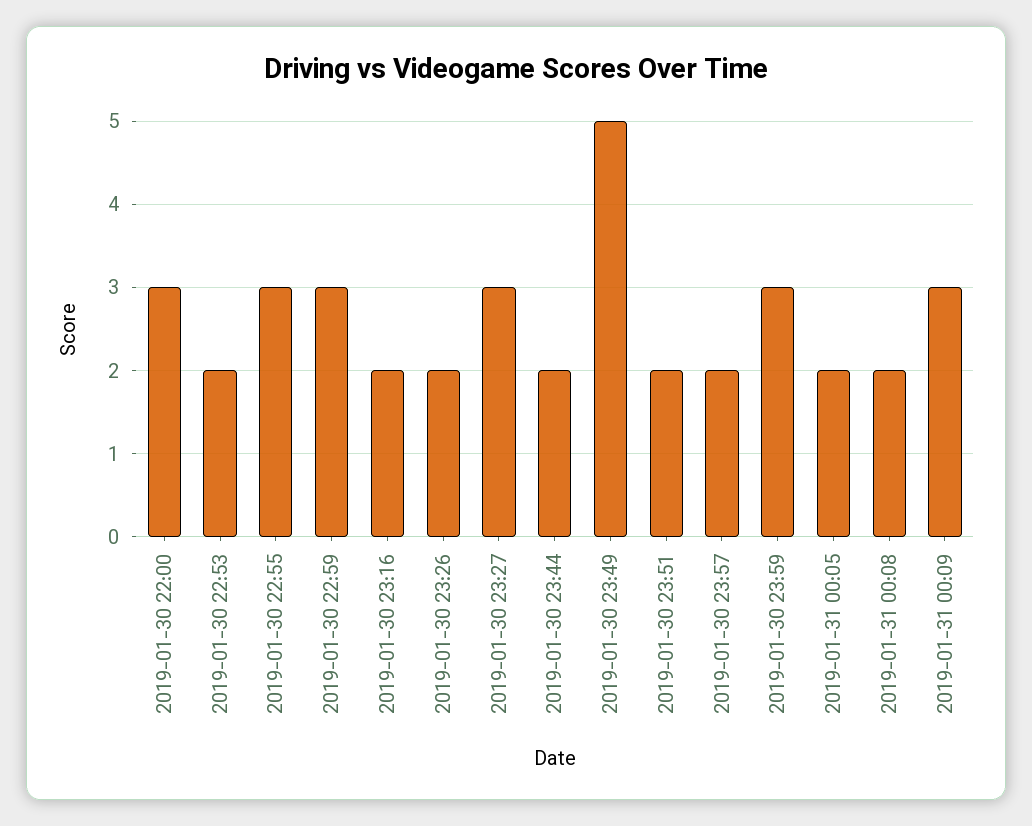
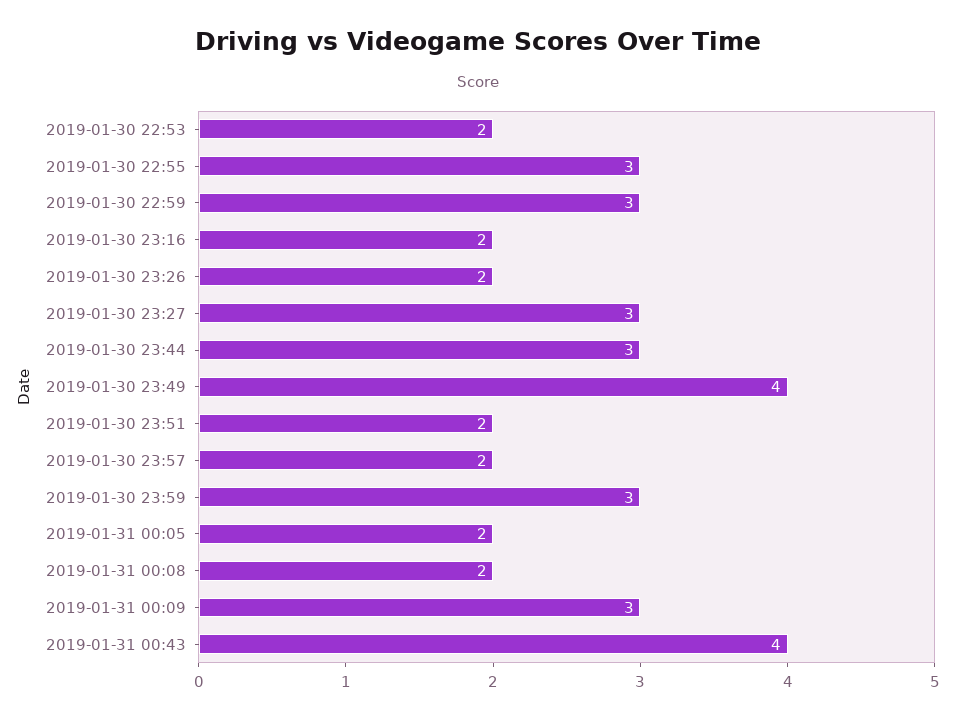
2019-01-30 22:00: 3 -> none
2019-01-30 23:44: 2 -> 3
2019-01-30 23:49: 5 -> 4
2019-01-31 00:43: none -> 4

